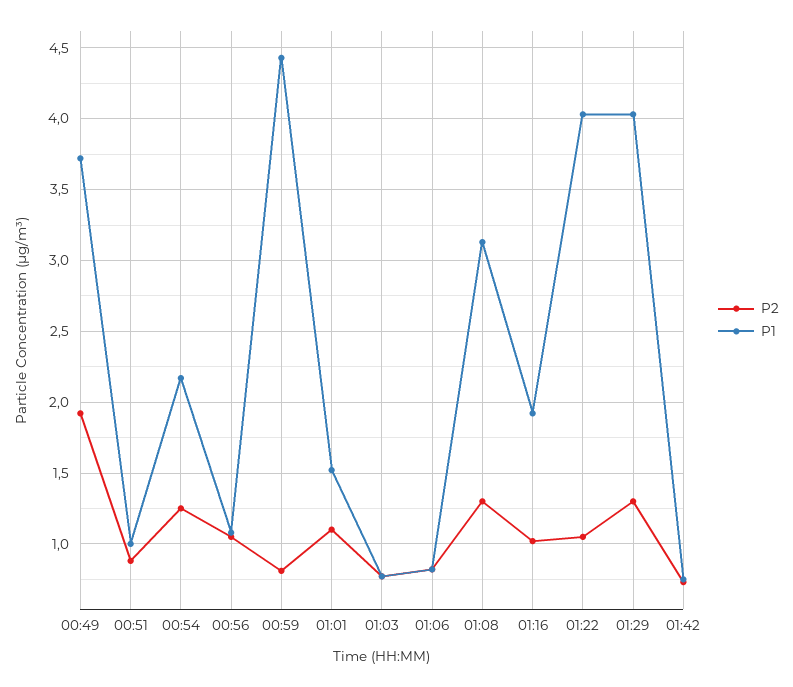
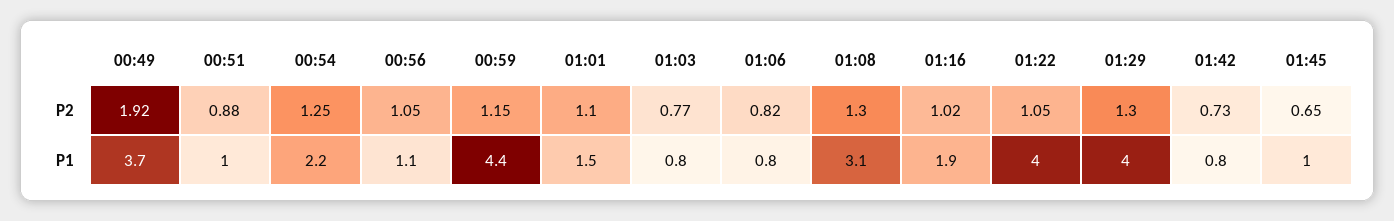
P2, 00:59: 0.8 -> 1.15
P2, 01:45: none -> 0.65
P1, 01:45: none -> 1

